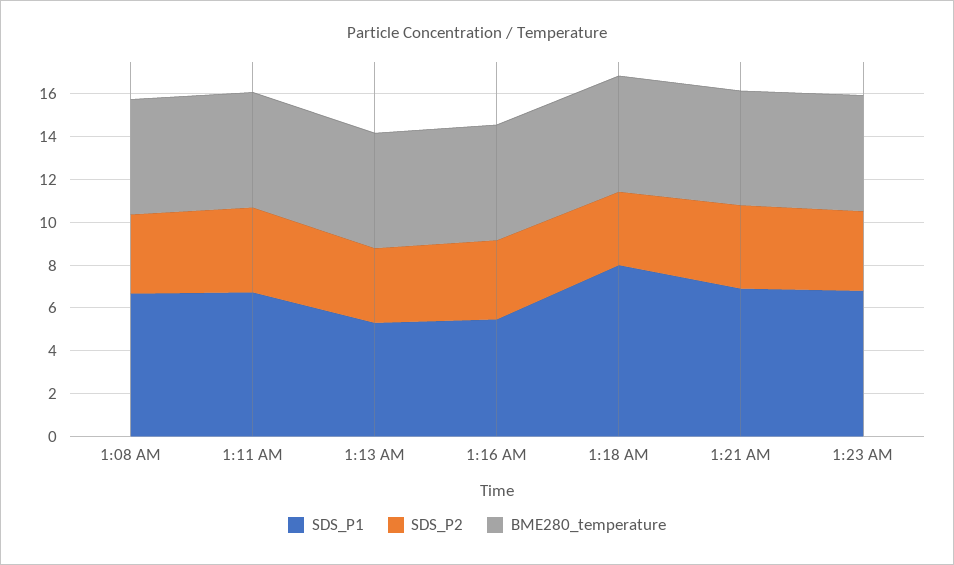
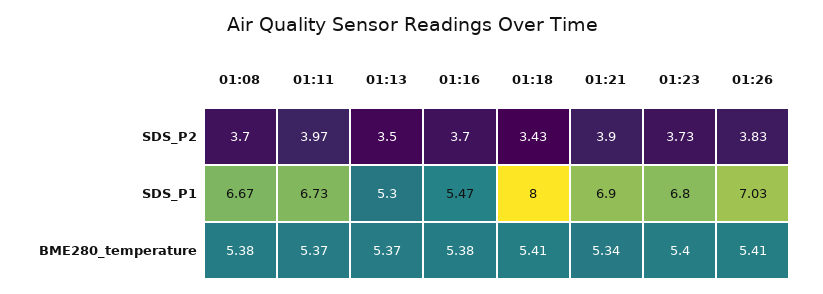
SDS_P2, 01:26: none -> 3.83
SDS_P1, 01:26: none -> 7.03
BME280_temperature, 01:26: none -> 5.41

